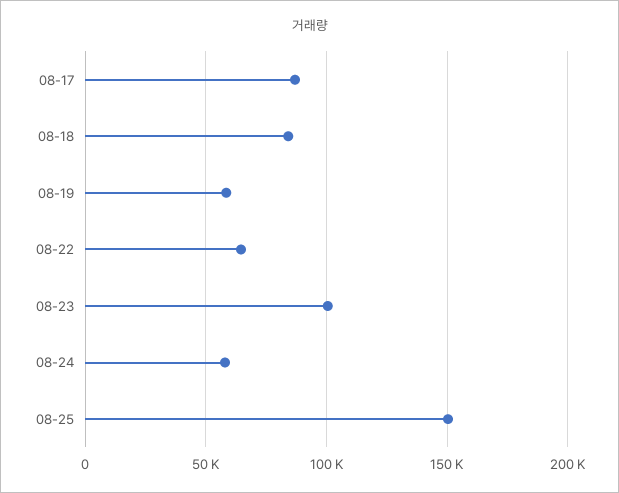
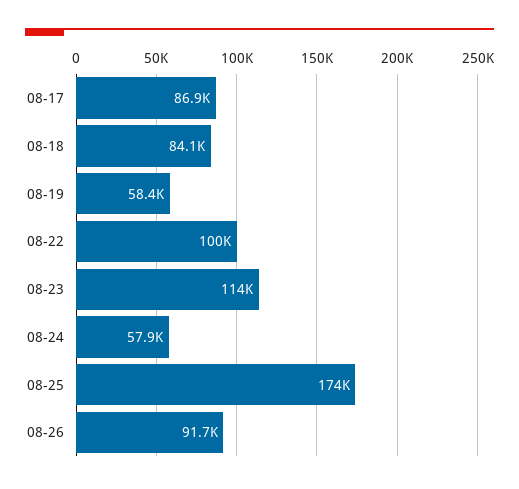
08-22: 65000 -> 100000
08-23: 100000 -> 114000
08-25: 150000 -> 174000
08-26: none -> 91700

